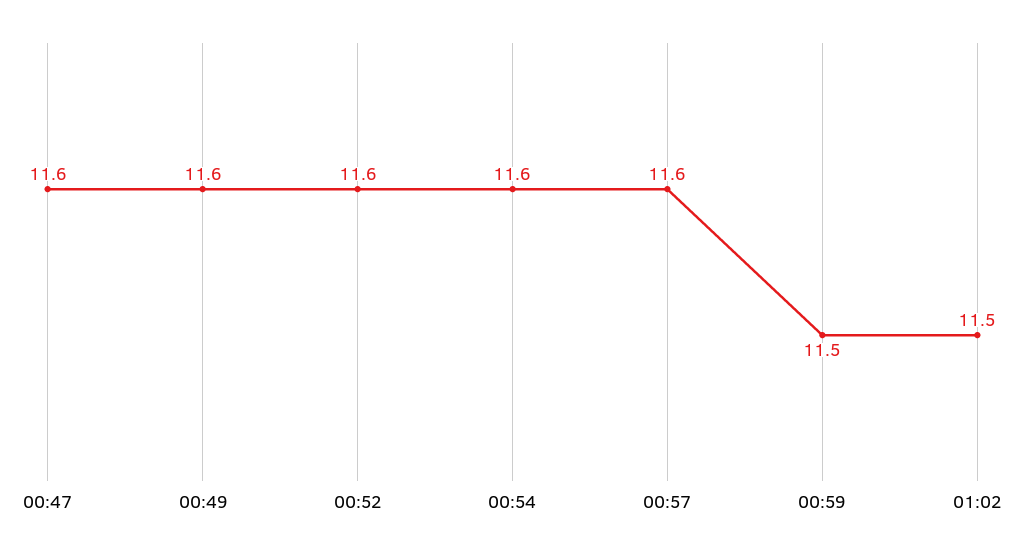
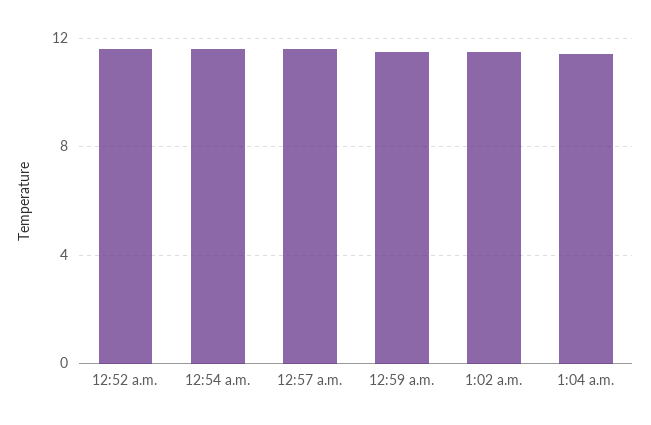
00:47: 11.6 -> none
00:49: 11.6 -> none
1:04 a.m.: none -> 11.5

